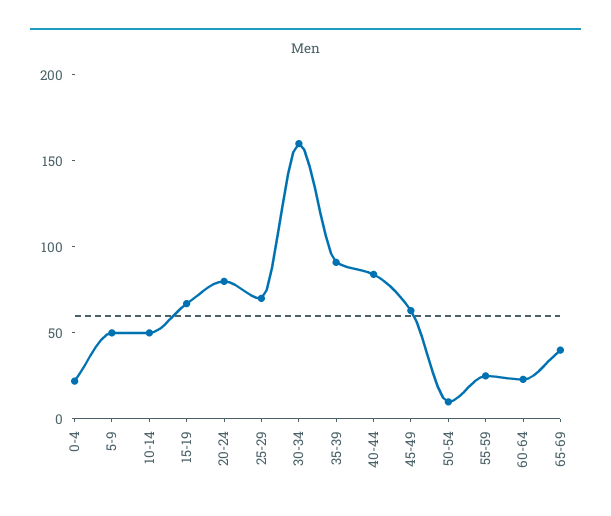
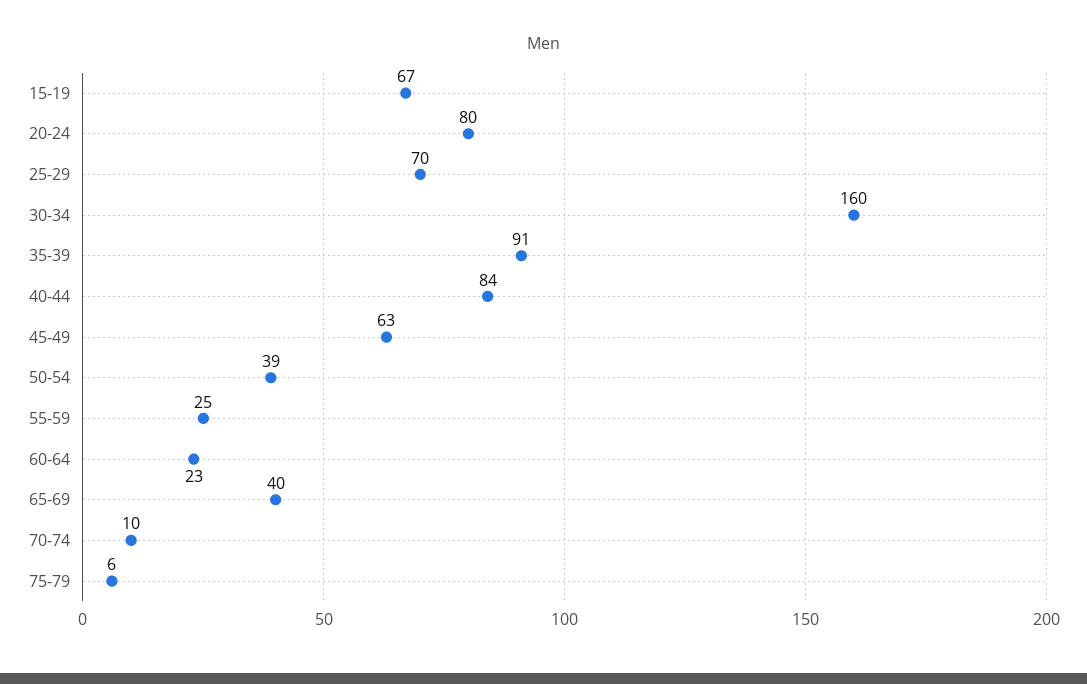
0-4: 20 -> none
5-9: 50 -> none
10-14: 50 -> none
50-54: 10 -> 39
70-74: none -> 10
75-79: none -> 6

